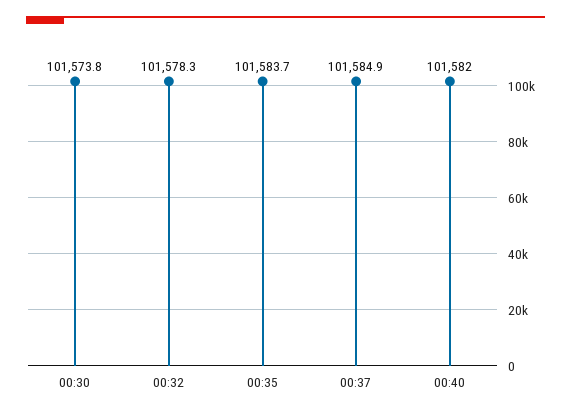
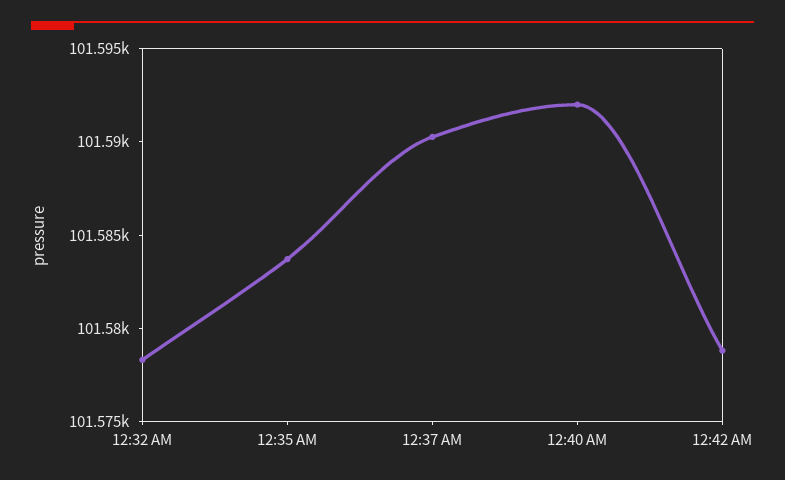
00:30: 101573.8 -> none
00:37: 101584.9 -> 101590
00:40: 101582 -> 101592
12:42 AM: none -> 101579

